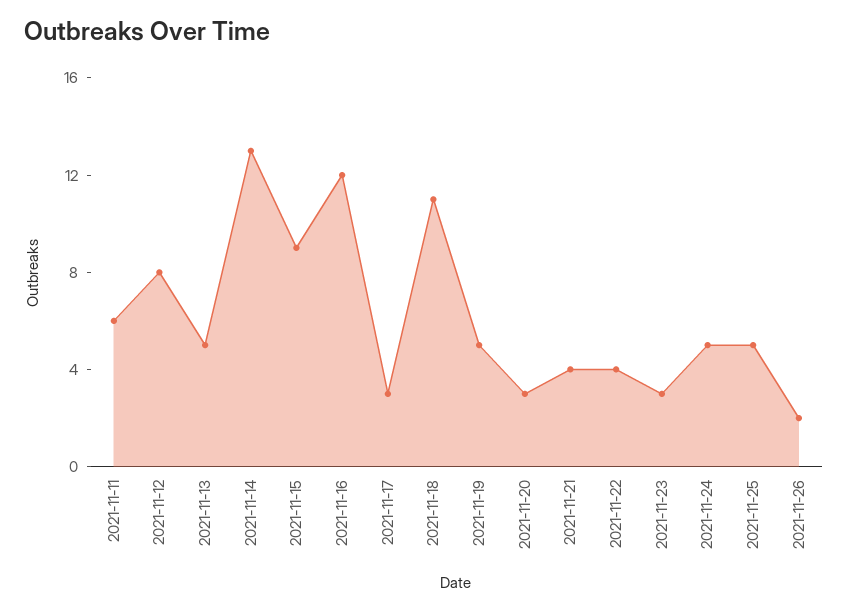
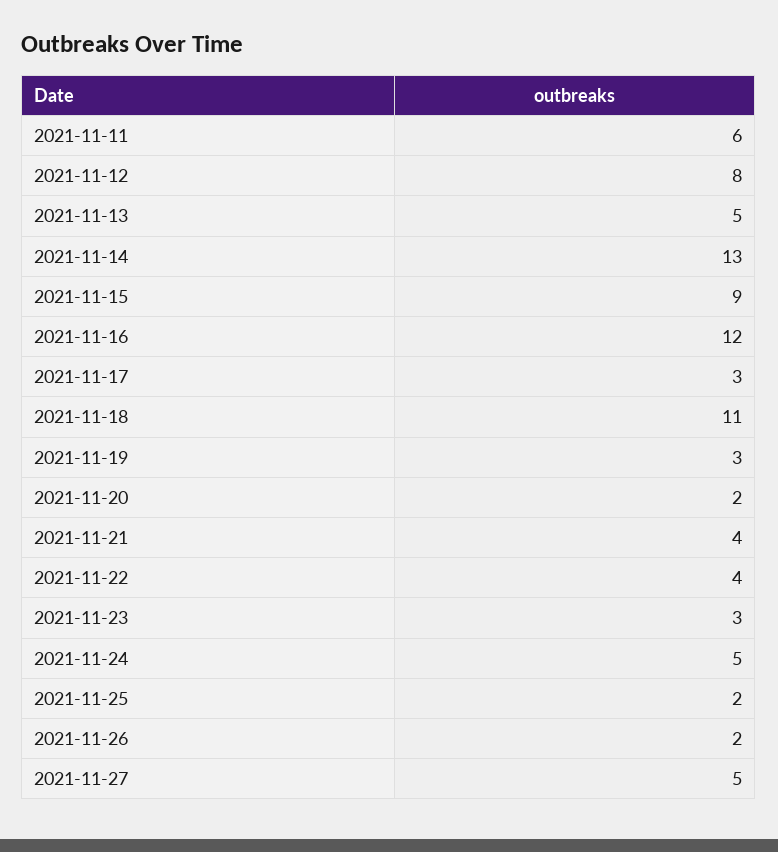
2021-11-19: 5 -> 3
2021-11-20: 3 -> 2
2021-11-25: 5 -> 2
2021-11-27: none -> 5

